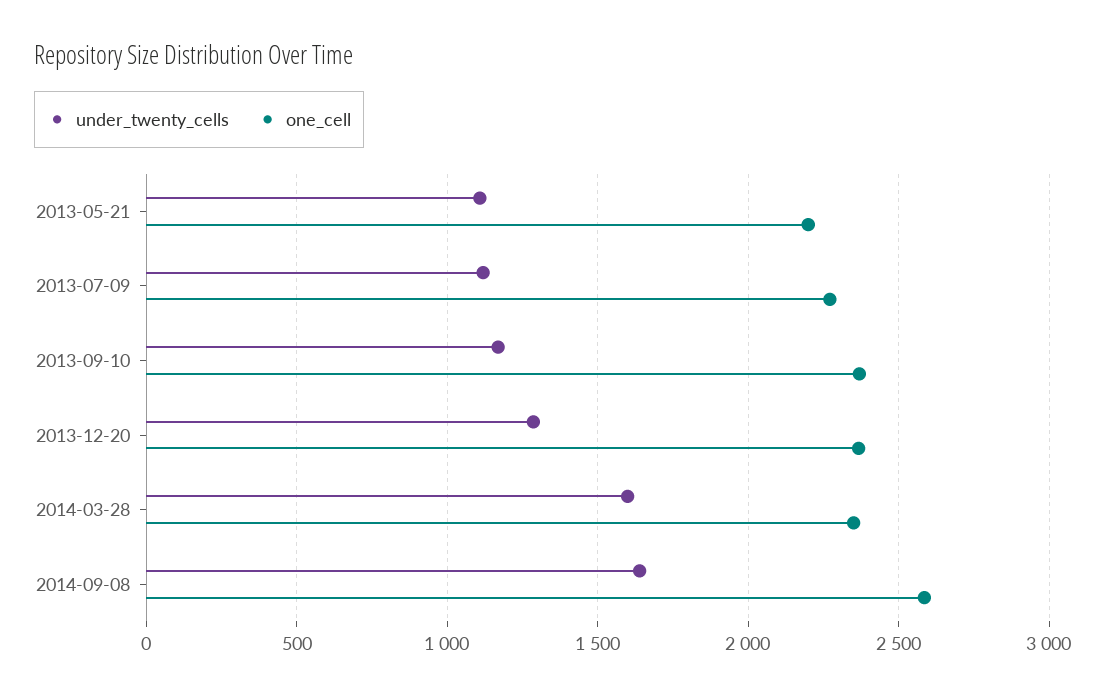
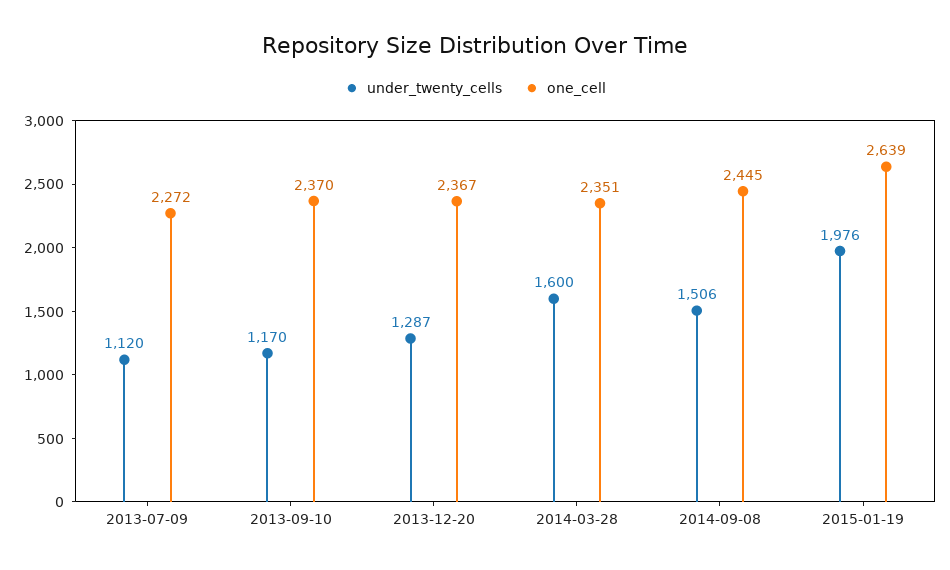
under_twenty_cells, 2013-05-21: 1100 -> none
one_cell, 2013-05-21: 2200 -> none
under_twenty_cells, 2014-09-08: 1650 -> 1506
one_cell, 2014-09-08: 2600 -> 2445
under_twenty_cells, 2015-01-19: none -> 1976
one_cell, 2015-01-19: none -> 2639

